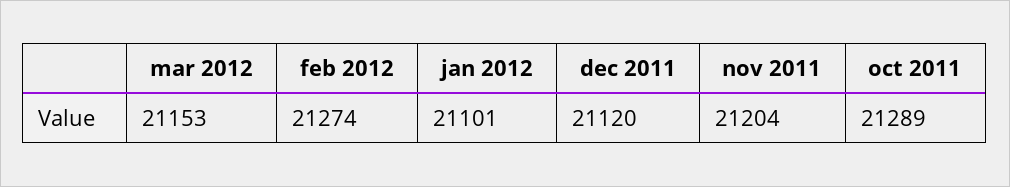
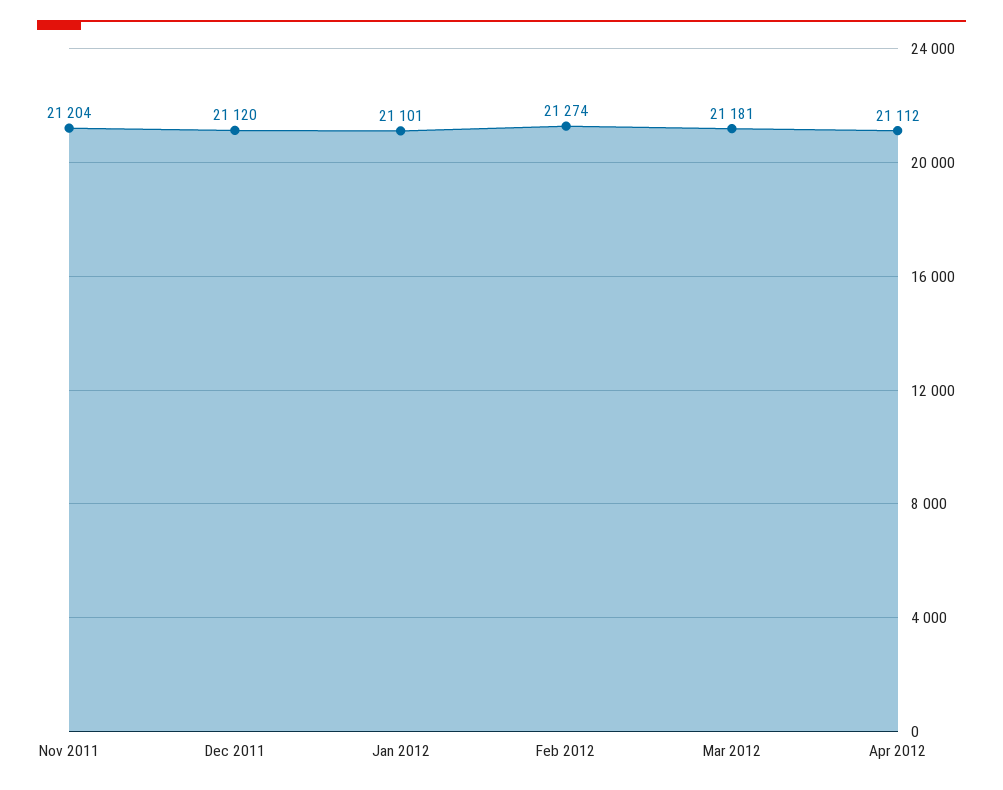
mar 2012: 21153 -> 21181
oct 2011: 21289 -> none
Apr 2012: none -> 21112

